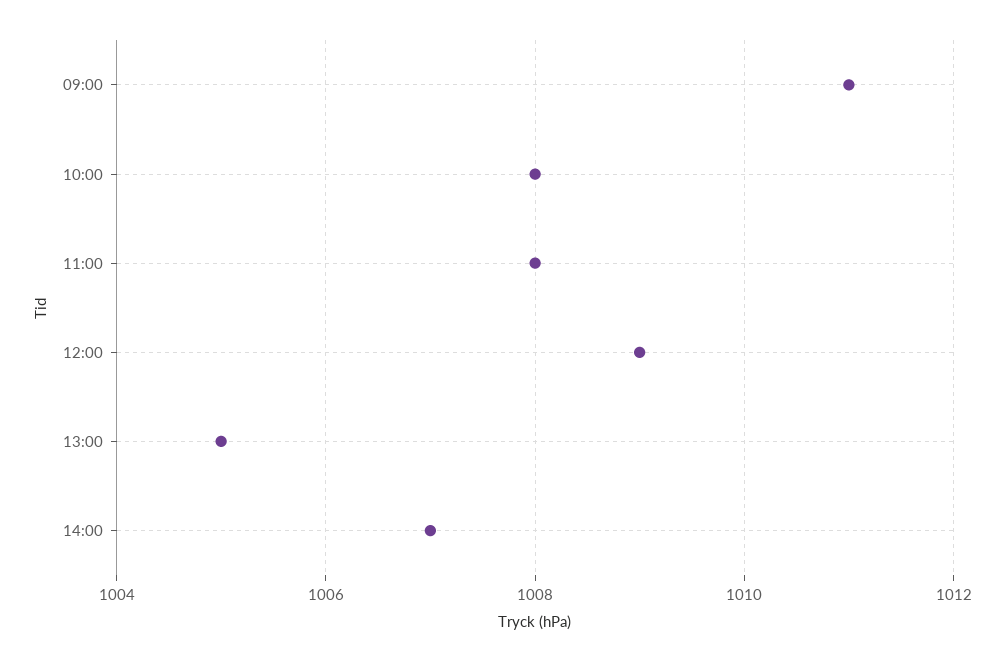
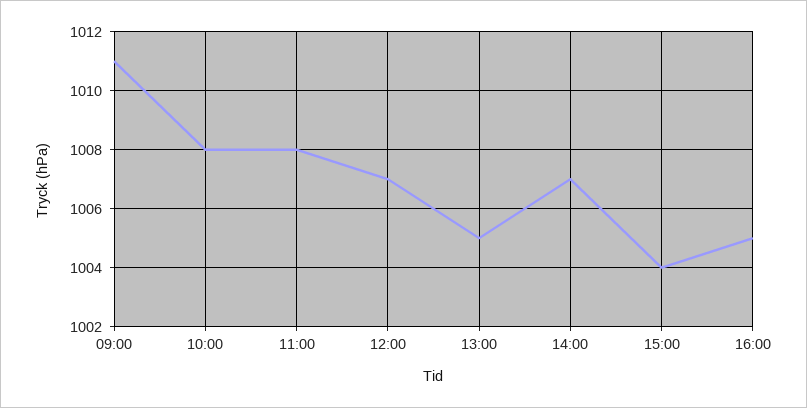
12:00: 1009 -> 1007
15:00: none -> 1004
16:00: none -> 1005

